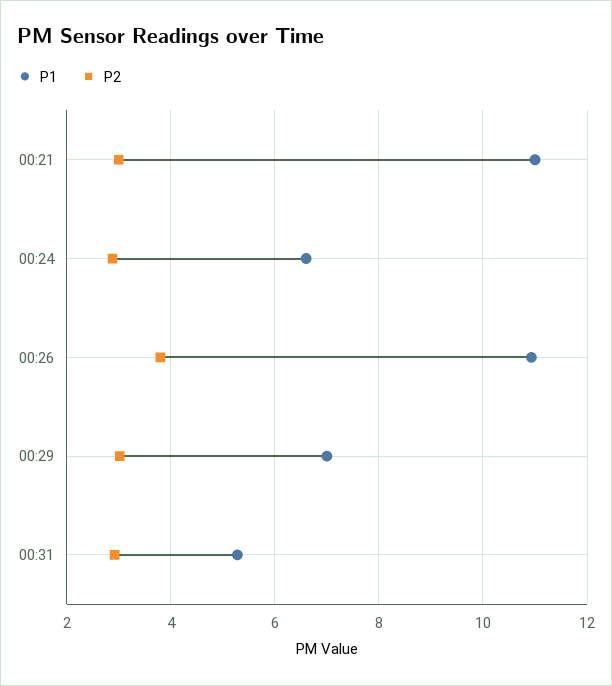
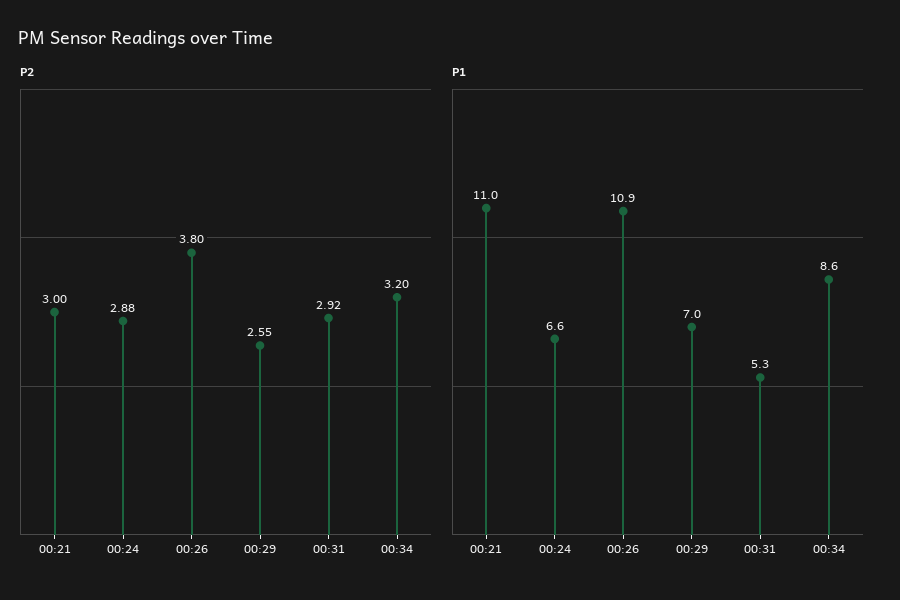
P2, 00:29: 3 -> 2.55
P2, 00:34: none -> 3.2
P1, 00:34: none -> 8.6

